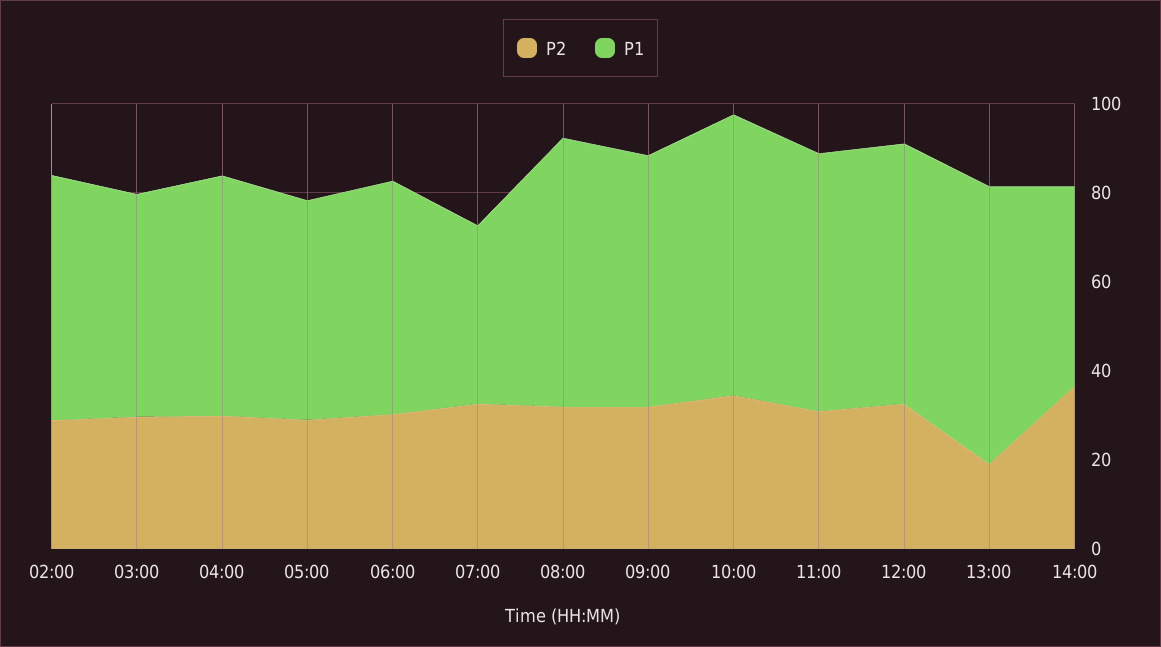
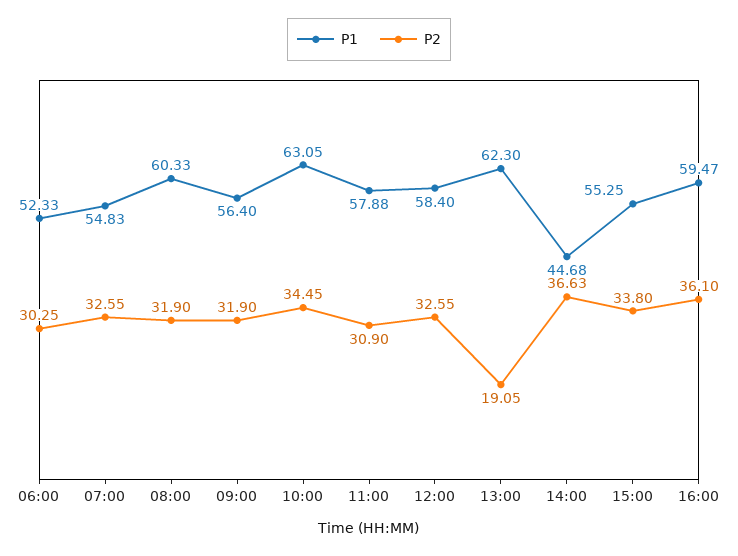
P2, 02:00: 30 -> none
P1, 02:00: 55 -> none
P2, 03:00: 30 -> none
P1, 03:00: 50 -> none
P2, 04:00: 30 -> none
P1, 04:00: 55 -> none
P2, 05:00: 30 -> none
P1, 05:00: 50 -> none
P1, 07:00: 40 -> 54.83
P1, 15:00: none -> 55.25
P2, 15:00: none -> 33.8
P1, 16:00: none -> 59.47
P2, 16:00: none -> 36.1

